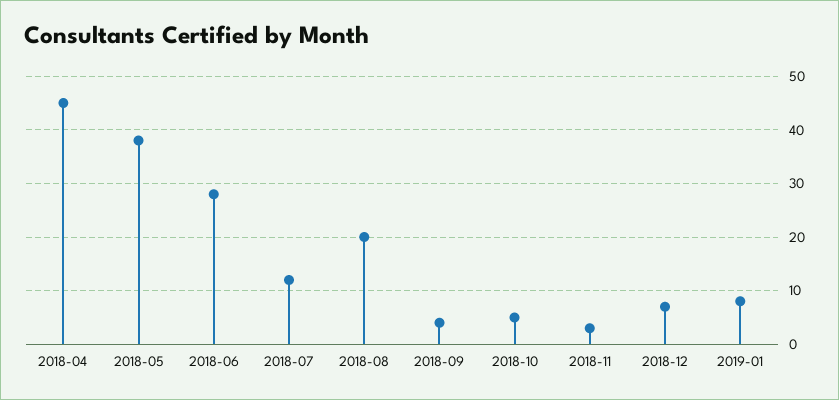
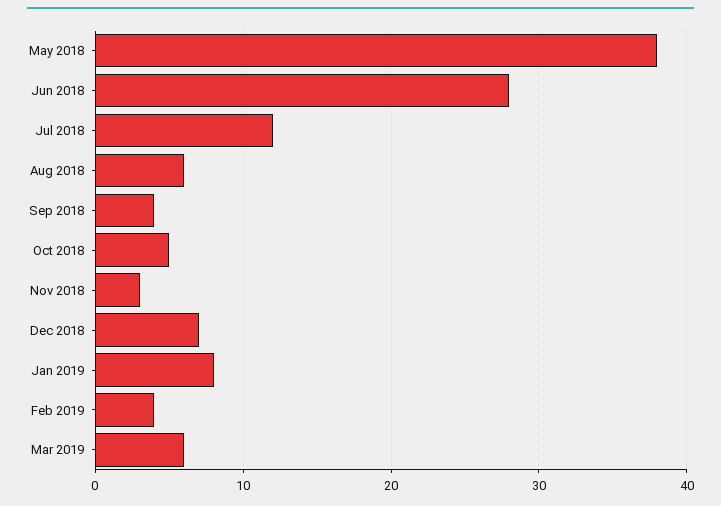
2018-04: 45 -> none
2018-08: 20 -> 6
Feb 2019: none -> 4
Mar 2019: none -> 6

